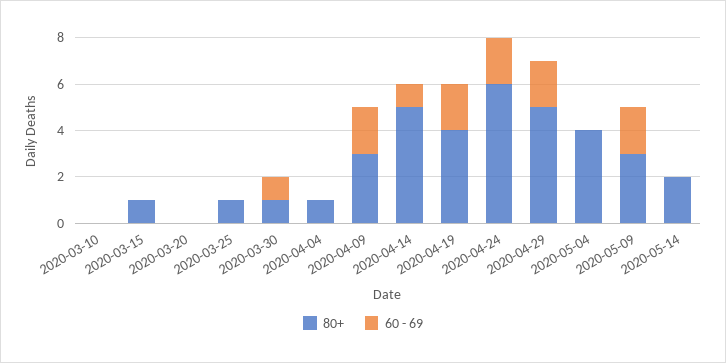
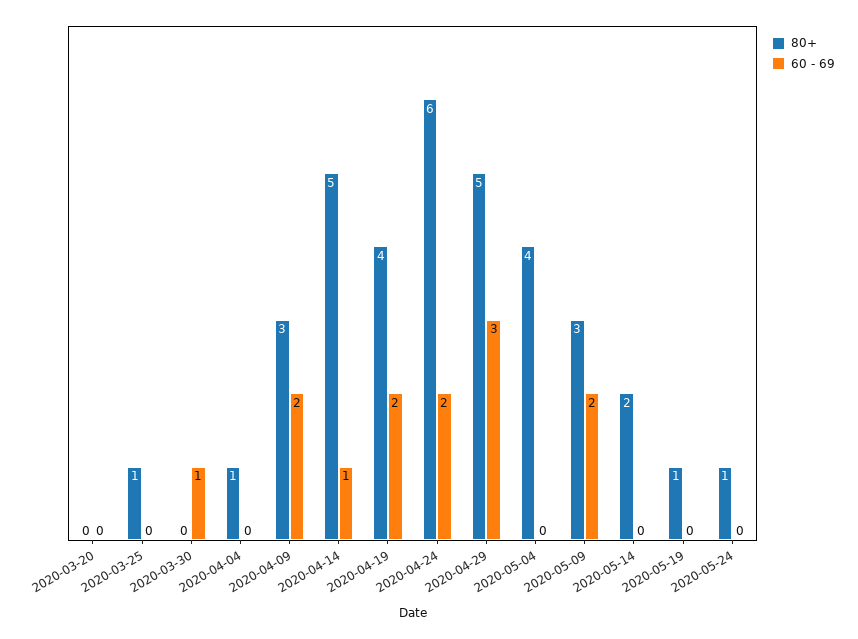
80+, 2020-03-10: 0 -> none
60 - 69, 2020-03-10: 0 -> none
80+, 2020-03-15: 1 -> none
60 - 69, 2020-03-15: 0 -> none
80+, 2020-03-30: 1 -> 0
60 - 69, 2020-04-29: 2 -> 3
80+, 2020-05-19: none -> 1
60 - 69, 2020-05-19: none -> 0
80+, 2020-05-24: none -> 1
60 - 69, 2020-05-24: none -> 0

